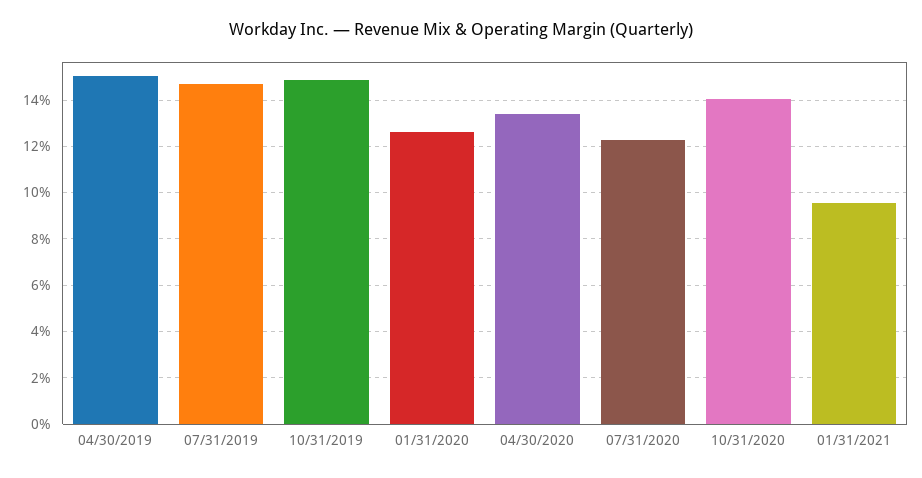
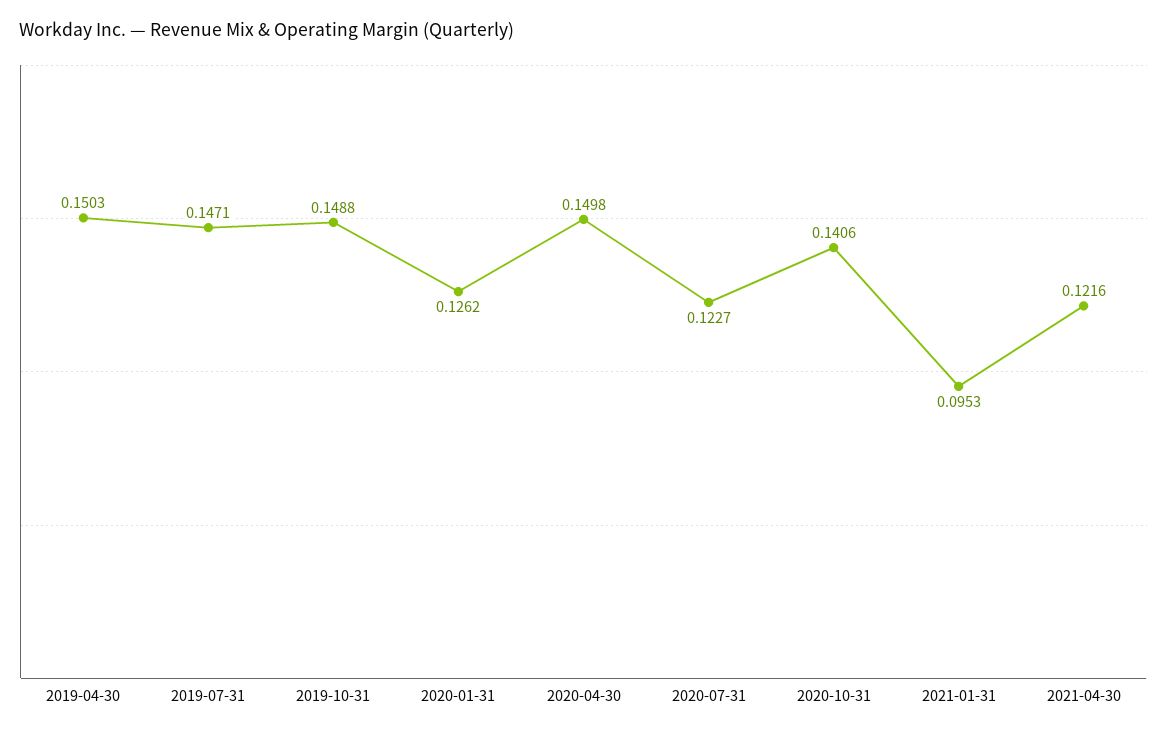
04/30/2020: 0.135 -> 0.1498
2021-04-30: none -> 0.1216

